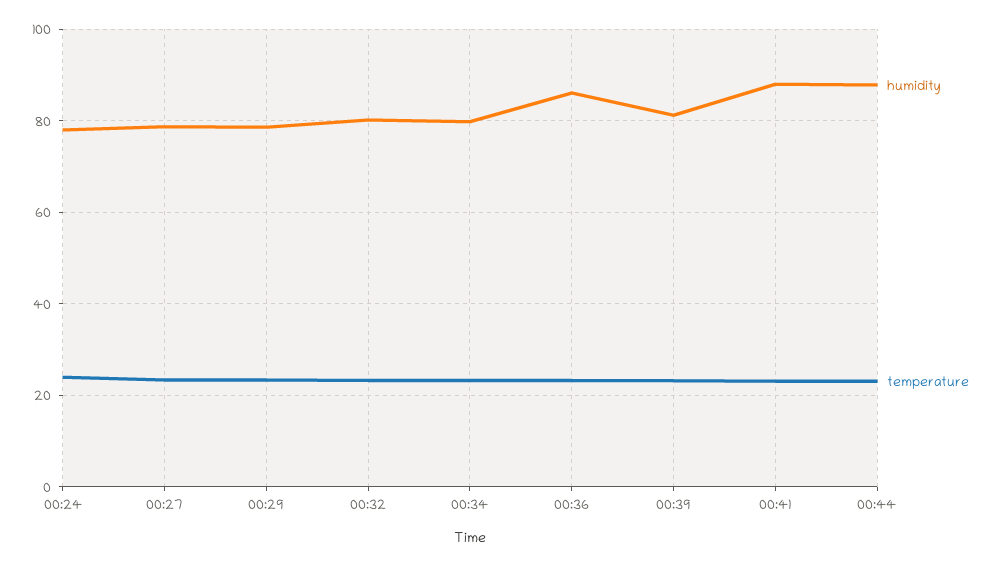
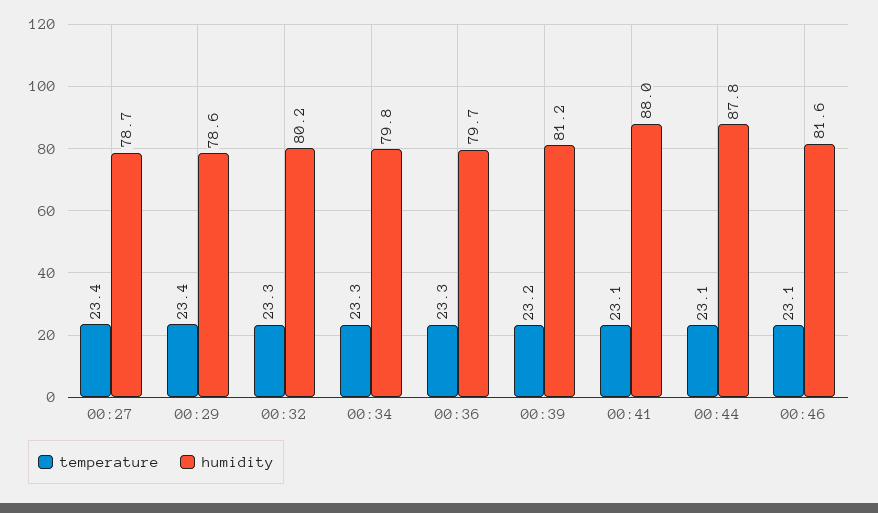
humidity, 00:24: 78 -> none
temperature, 00:24: 24 -> none
humidity, 00:36: 86 -> 79.7
temperature, 00:46: none -> 23.1
humidity, 00:46: none -> 81.6

